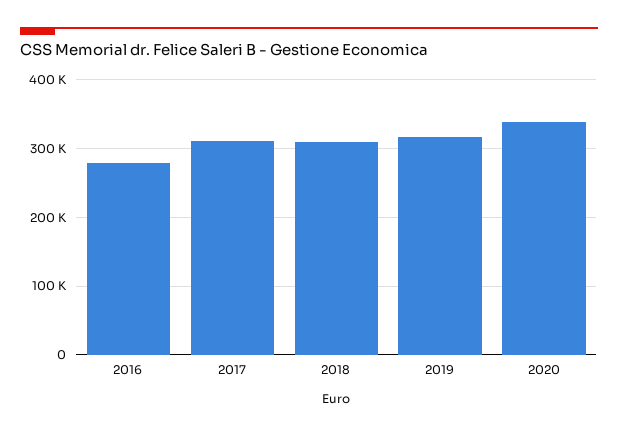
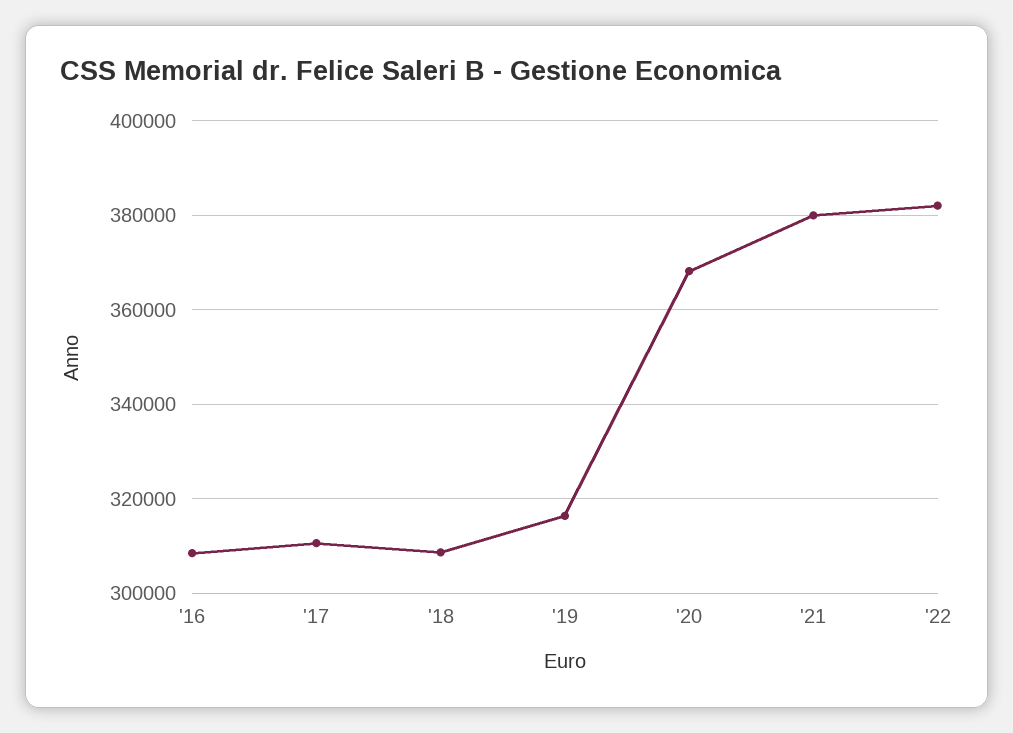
2016: 280000 -> 308000
2020: 340000 -> 368000
'21: none -> 380000
'22: none -> 382000

